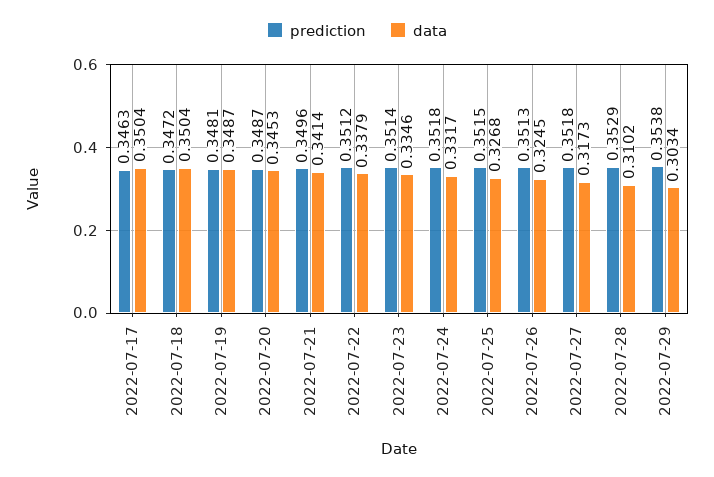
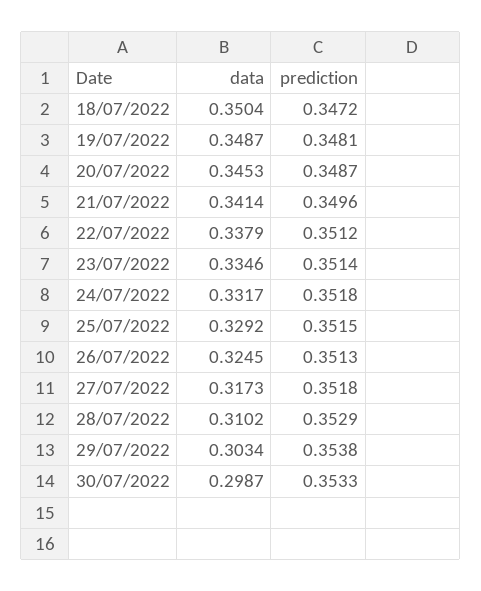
prediction, 2022-07-17: 0.3463 -> none
data, 2022-07-17: 0.3504 -> none
data, 2022-07-25: 0.3268 -> 0.3292
data, 30/07/2022: none -> 0.2987
prediction, 30/07/2022: none -> 0.3533

